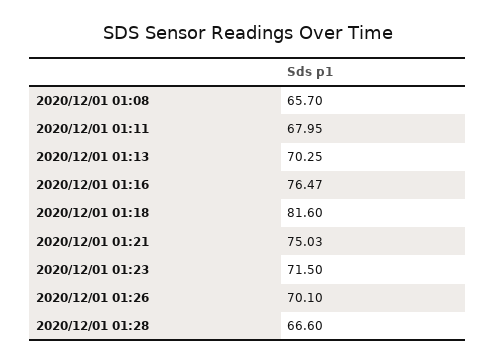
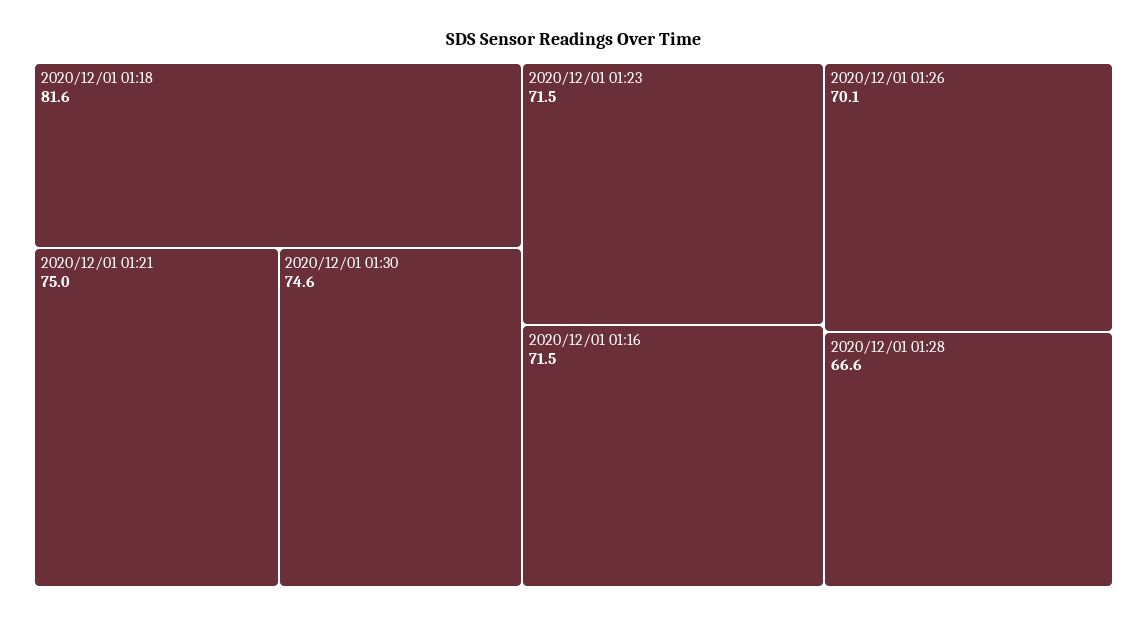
2020/12/01 01:08: 65.7 -> none
2020/12/01 01:11: 67.95 -> none
2020/12/01 01:13: 70.25 -> none
2020/12/01 01:16: 76.47 -> 71.5
2020/12/01 01:30: none -> 74.6

